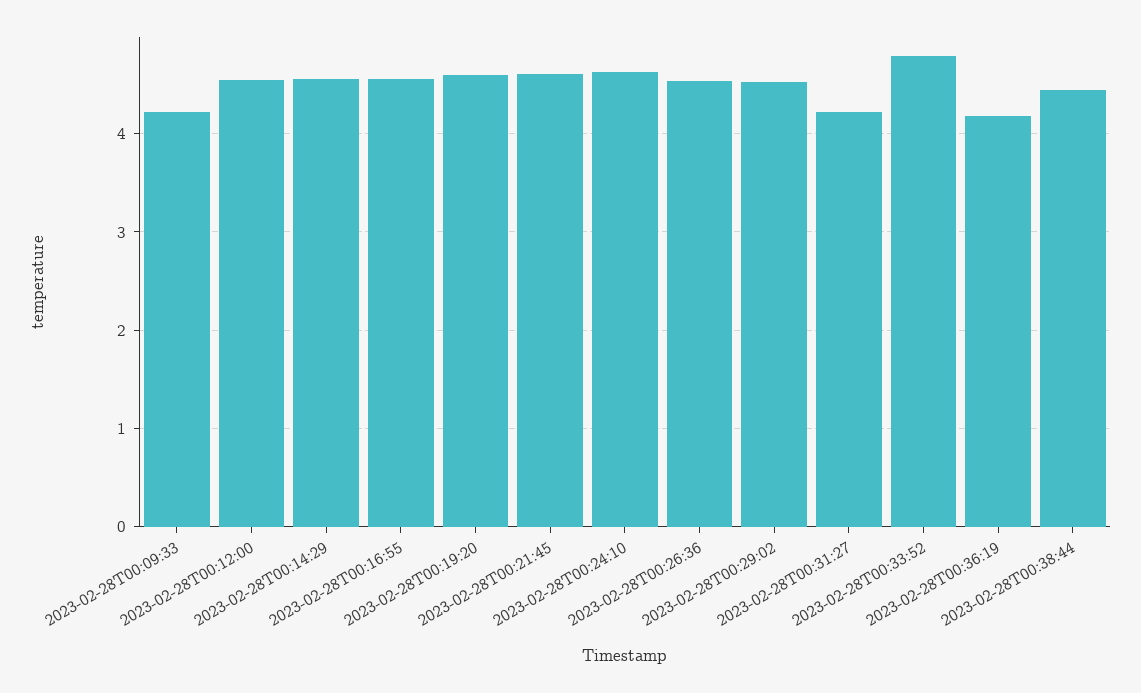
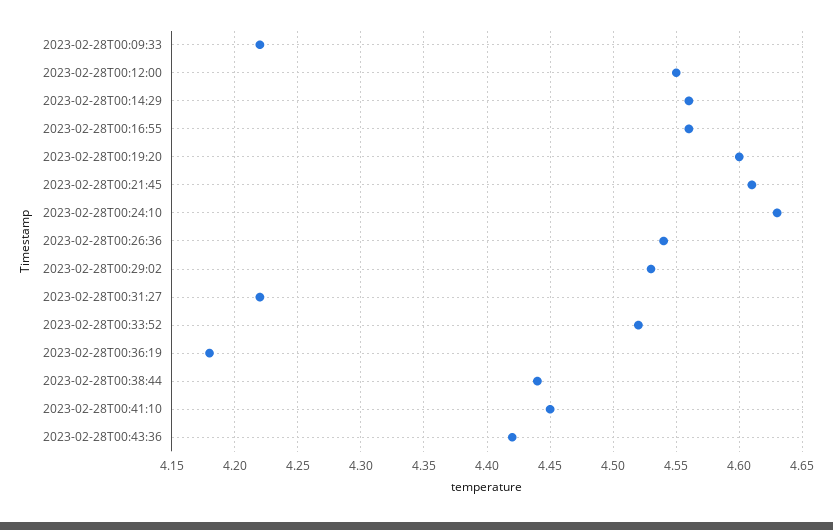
2023-02-28T00:33:52: 4.8 -> 4.52
2023-02-28T00:41:10: none -> 4.45
2023-02-28T00:43:36: none -> 4.42

